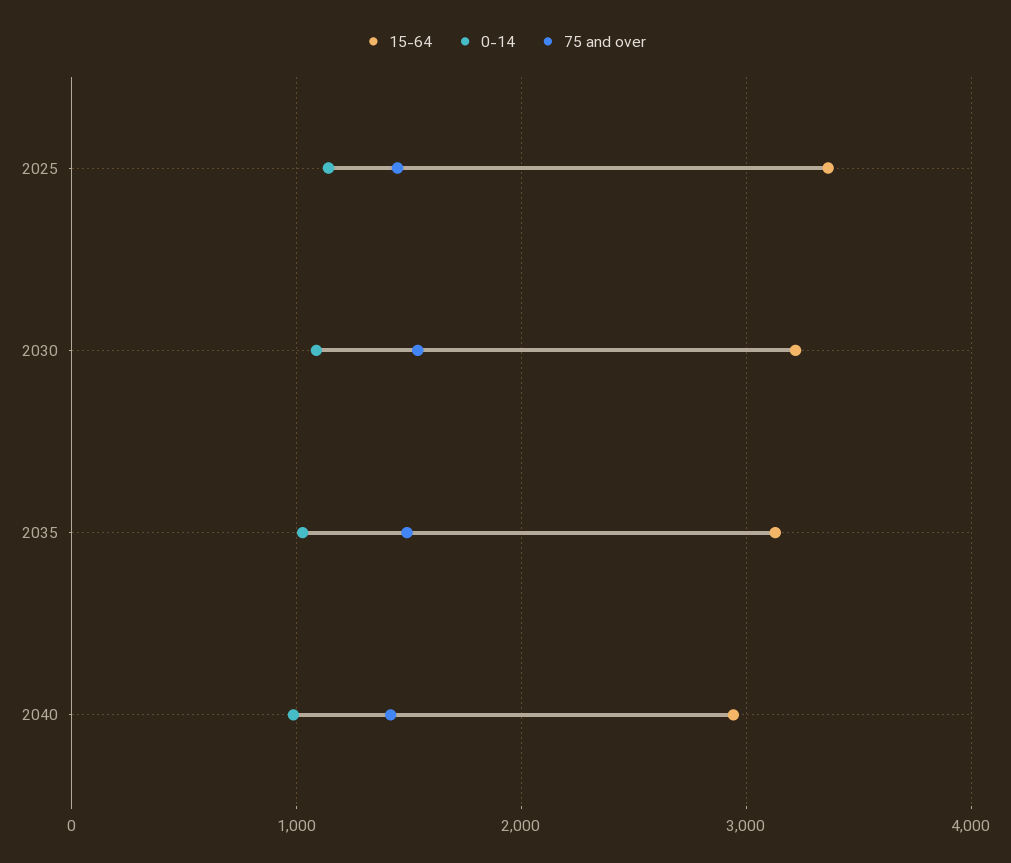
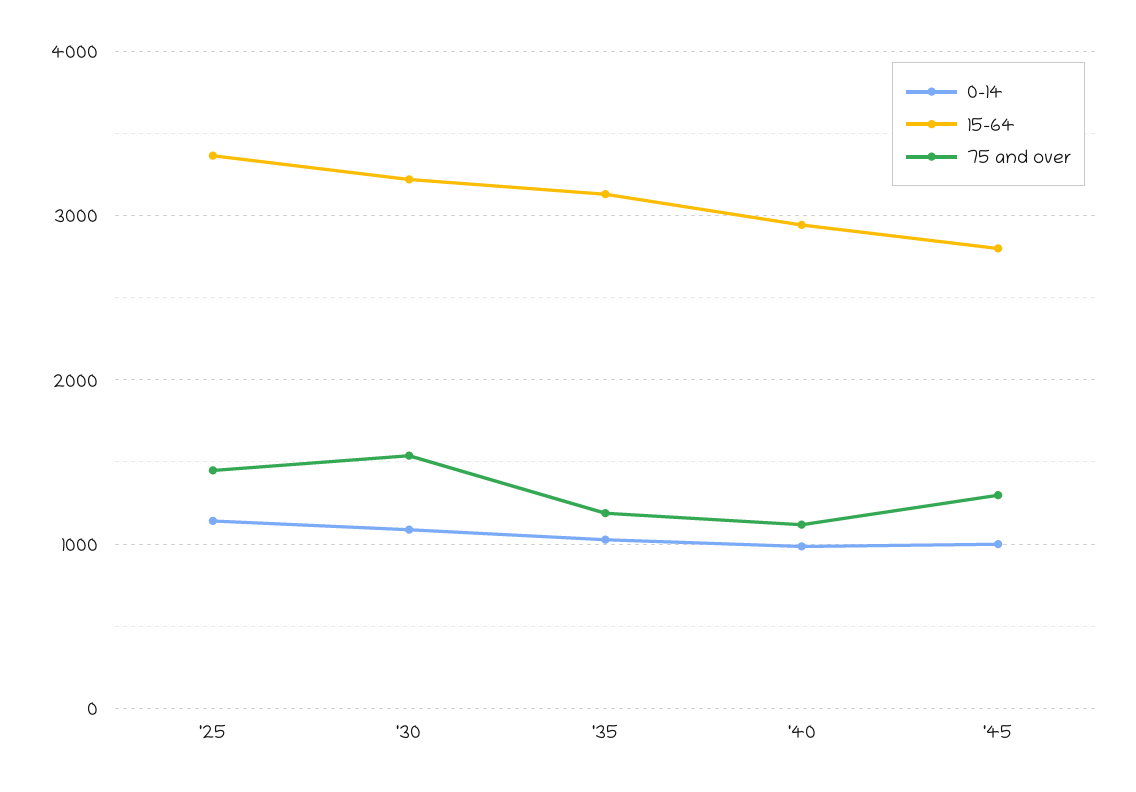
75 and over, 2035: 1500 -> 1200
75 and over, 2040: 1400 -> 1100
0-14, '45: none -> 1000
15-64, '45: none -> 2800
75 and over, '45: none -> 1300

